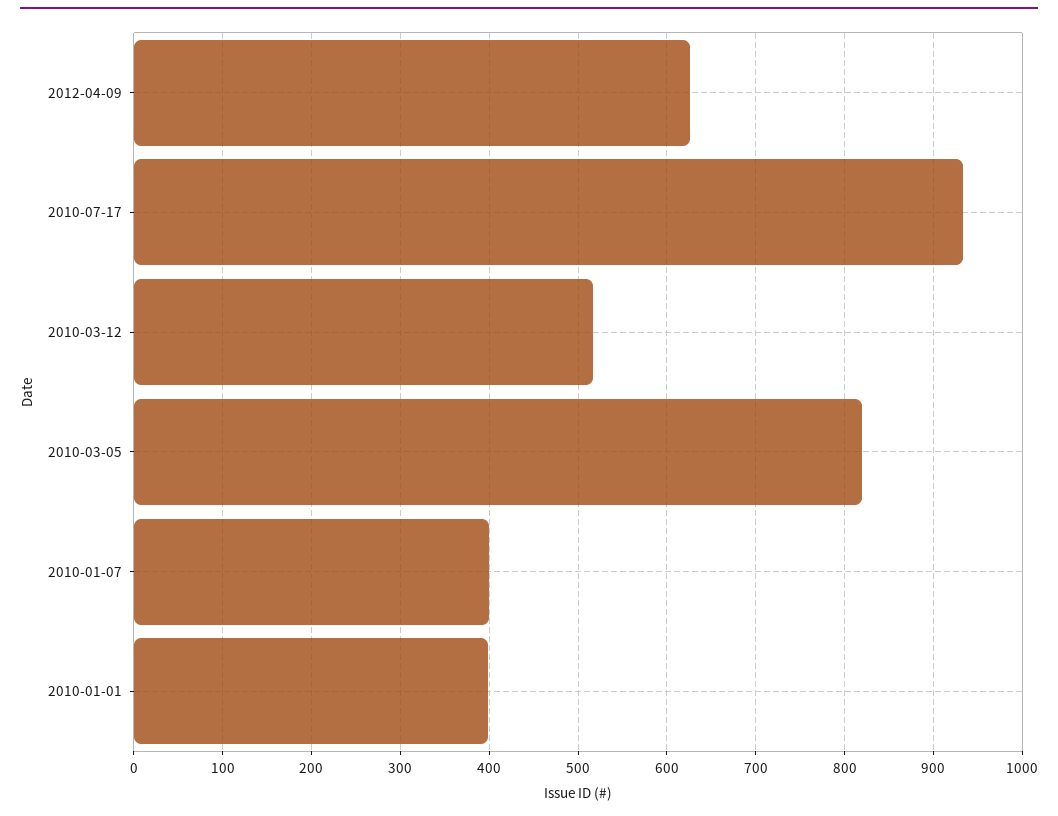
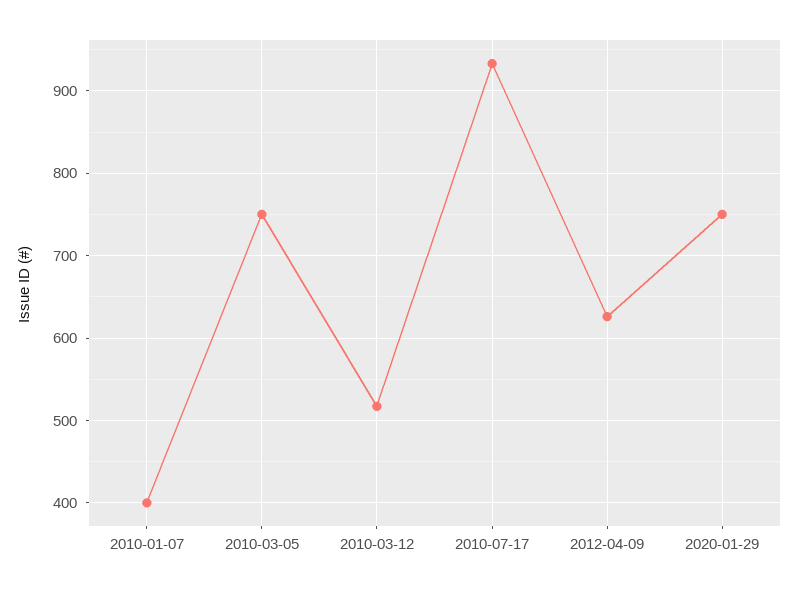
2010-03-05: 820 -> 750
2010-01-01: 400 -> none
2020-01-29: none -> 750

